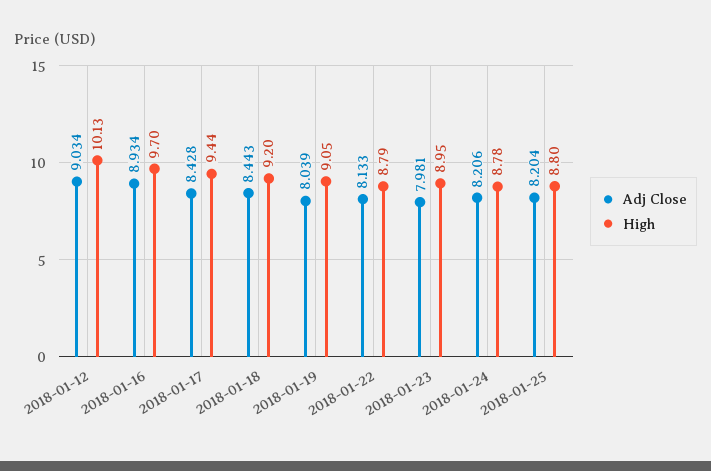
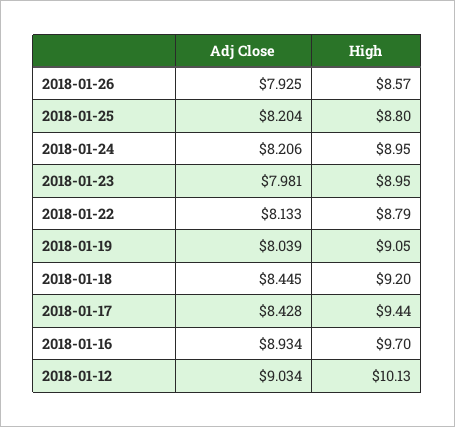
Adj Close, 2018-01-18: 8.443 -> 8.445
High, 2018-01-24: 8.78 -> 8.95
Adj Close, 2018-01-26: none -> 7.925
High, 2018-01-26: none -> 8.57

